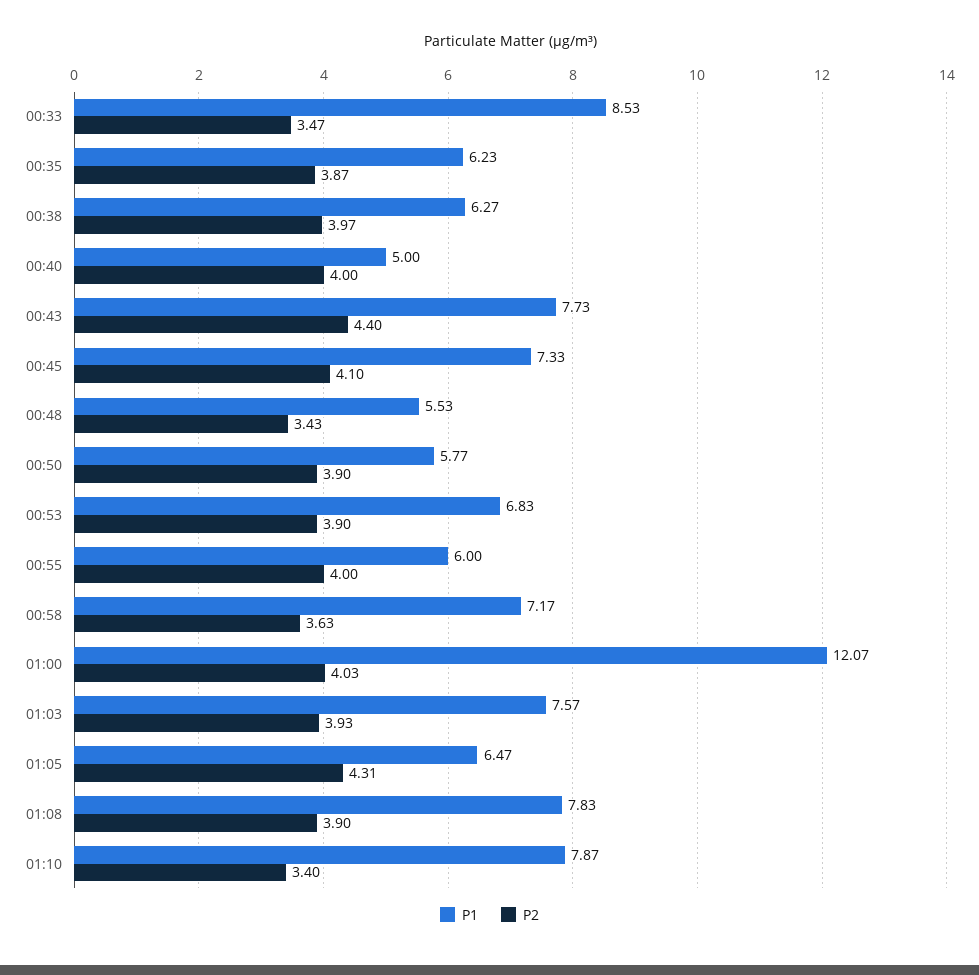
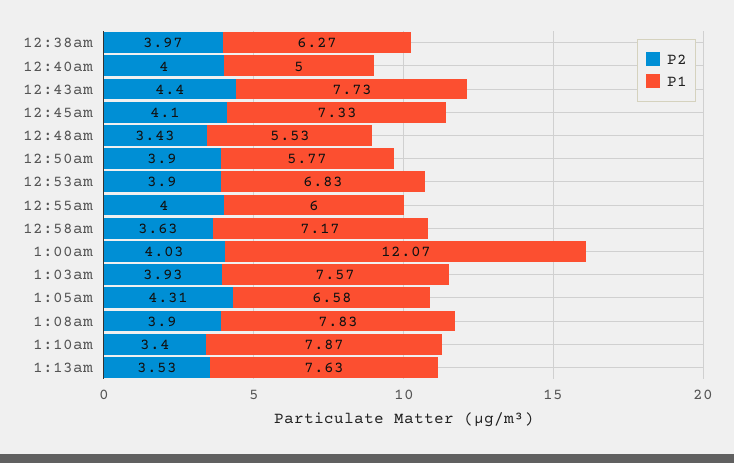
P1, 00:33: 8.53 -> none
P2, 00:33: 3.47 -> none
P1, 00:35: 6.23 -> none
P2, 00:35: 3.87 -> none
P1, 01:05: 6.47 -> 6.58
P2, 1:13am: none -> 3.53
P1, 1:13am: none -> 7.63

